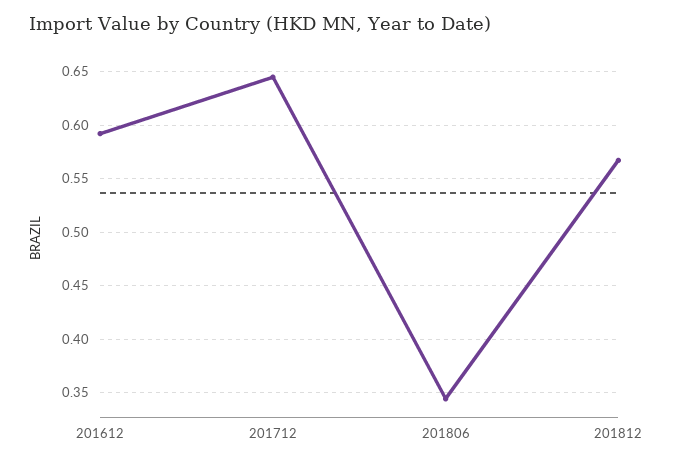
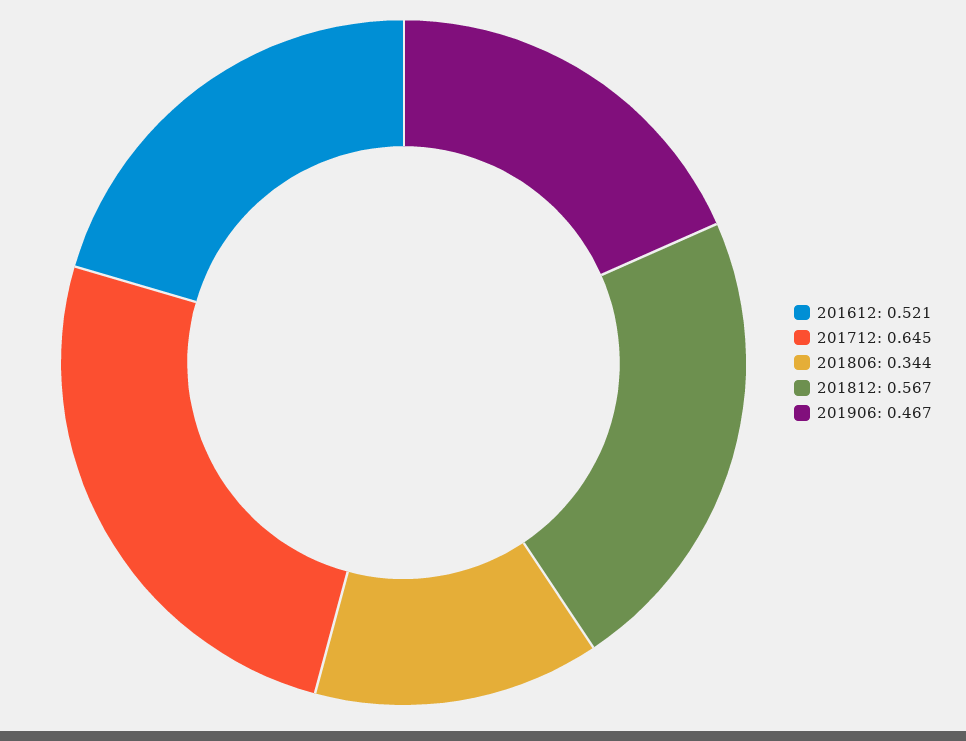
201612: 0.59 -> 0.521
201906: none -> 0.467

